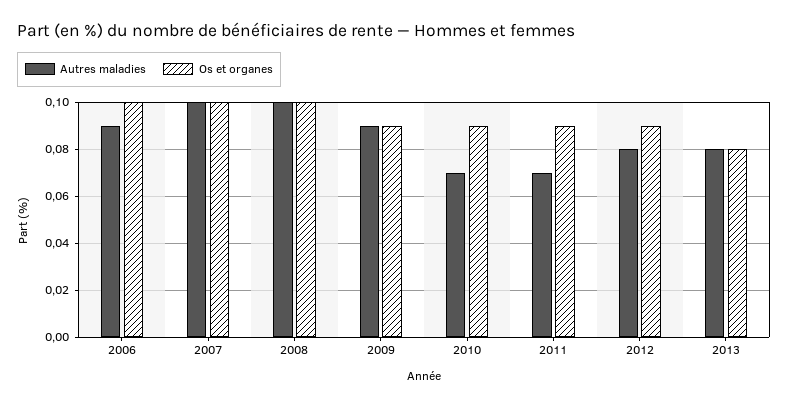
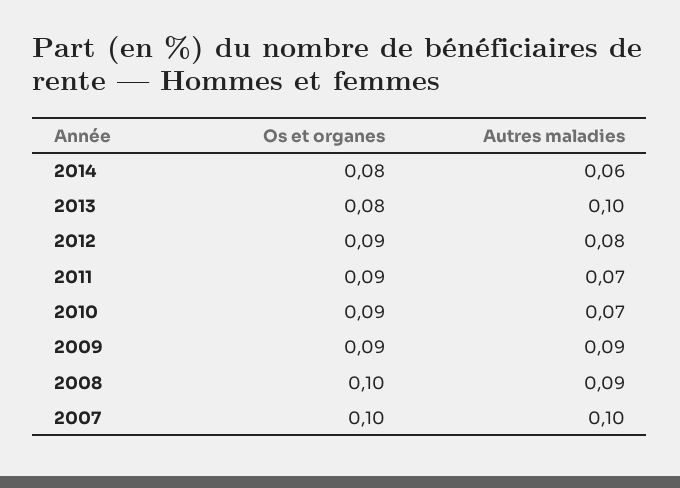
Autres maladies, 2006: 0.09 -> none
Os et organes, 2006: 0.1 -> none
Autres maladies, 2008: 0.1 -> 0.09
Autres maladies, 2013: 0.08 -> 0.1
Os et organes, 2014: none -> 0.08
Autres maladies, 2014: none -> 0.06

